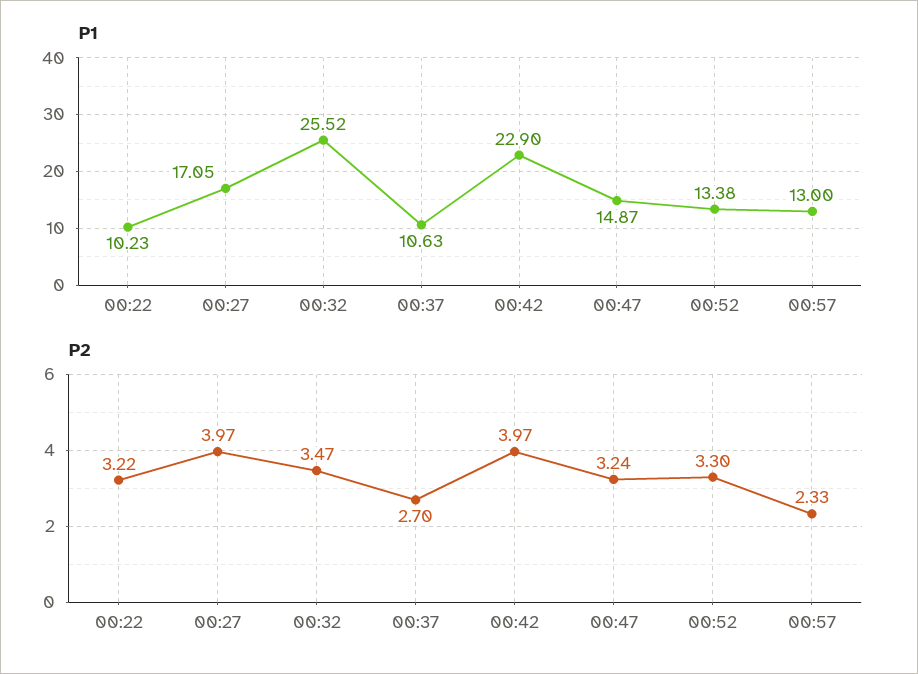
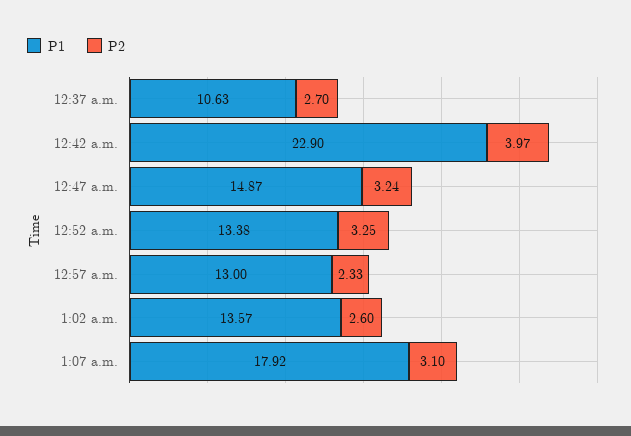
P1, 00:22: 10.23 -> none
P1, 00:27: 17.05 -> none
P1, 00:32: 25.52 -> none
P2, 00:22: 3.22 -> none
P2, 00:27: 3.97 -> none
P2, 00:32: 3.47 -> none
P2, 00:52: 3.3 -> 3.25
P1, 1:02 a.m.: none -> 13.57
P2, 1:02 a.m.: none -> 2.6
P1, 1:07 a.m.: none -> 17.92
P2, 1:07 a.m.: none -> 3.1

